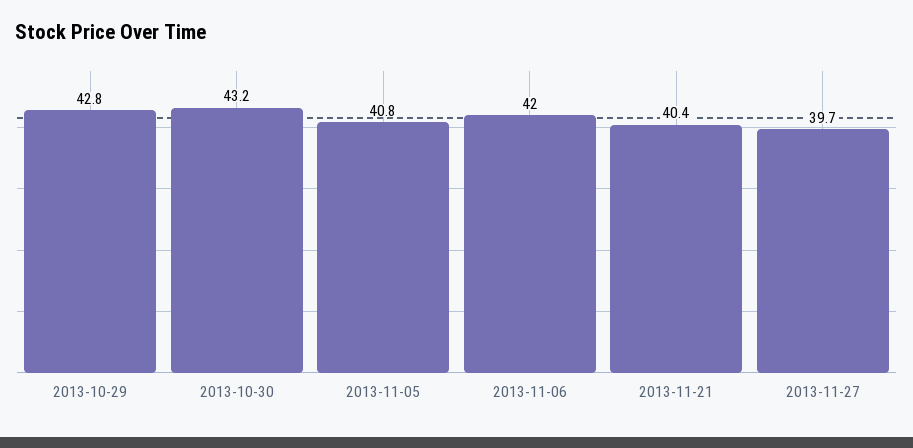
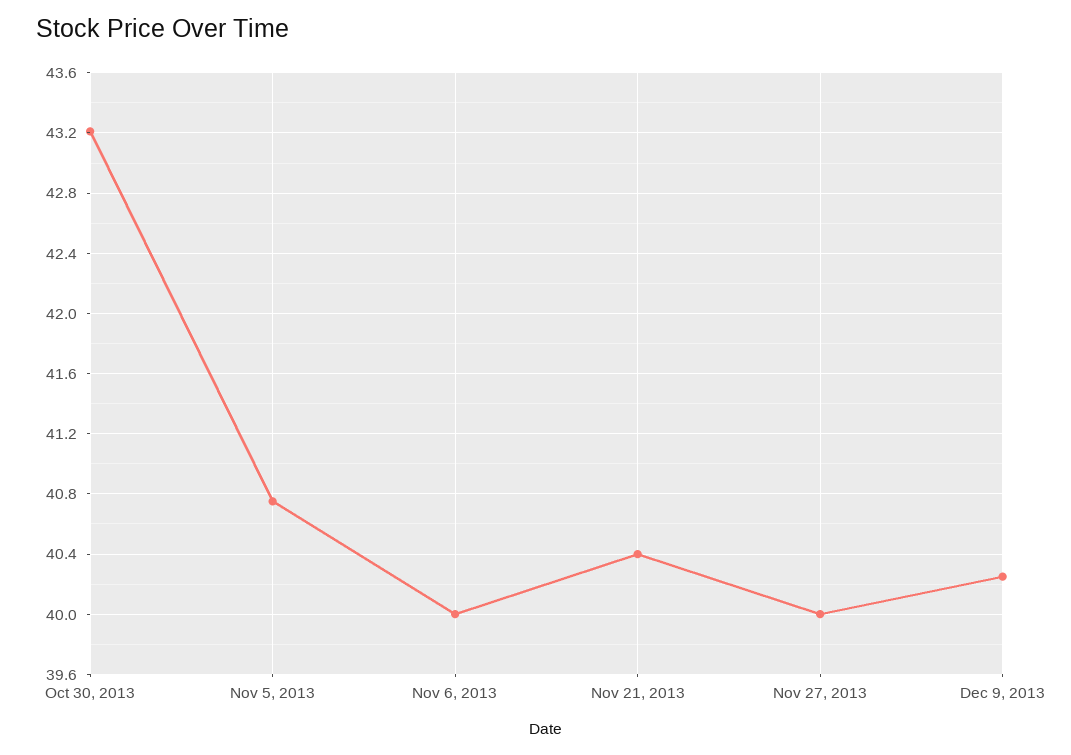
2013-10-29: 42.8 -> none
2013-11-06: 42 -> 40
2013-11-27: 39.7 -> 40
Dec 9, 2013: none -> 40.25

